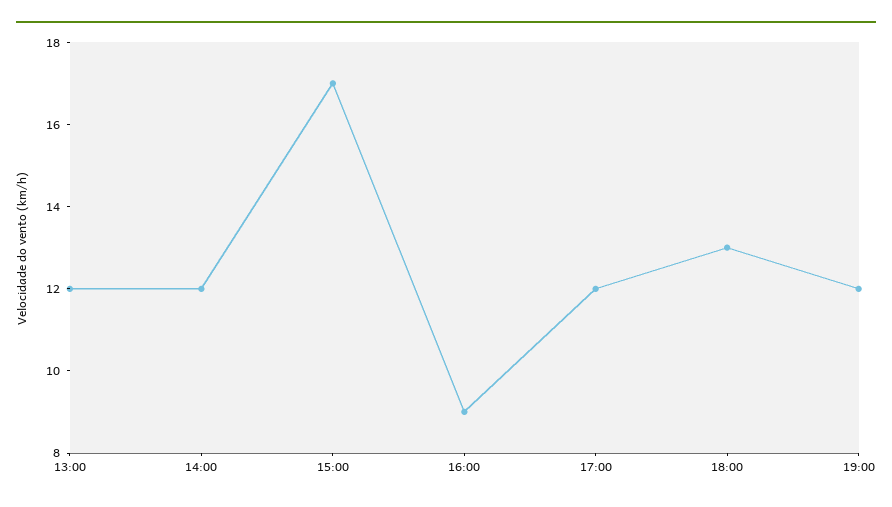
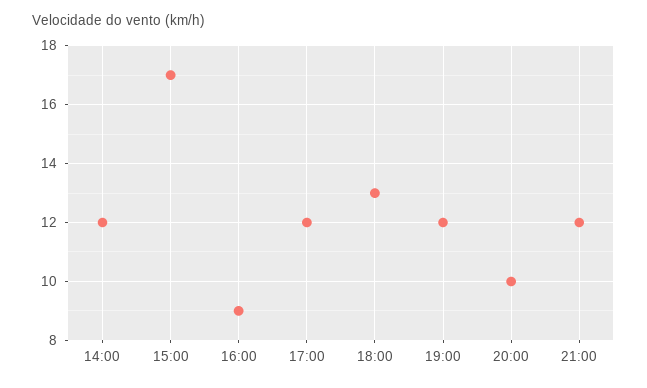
13:00: 12 -> none
20:00: none -> 10
21:00: none -> 12

